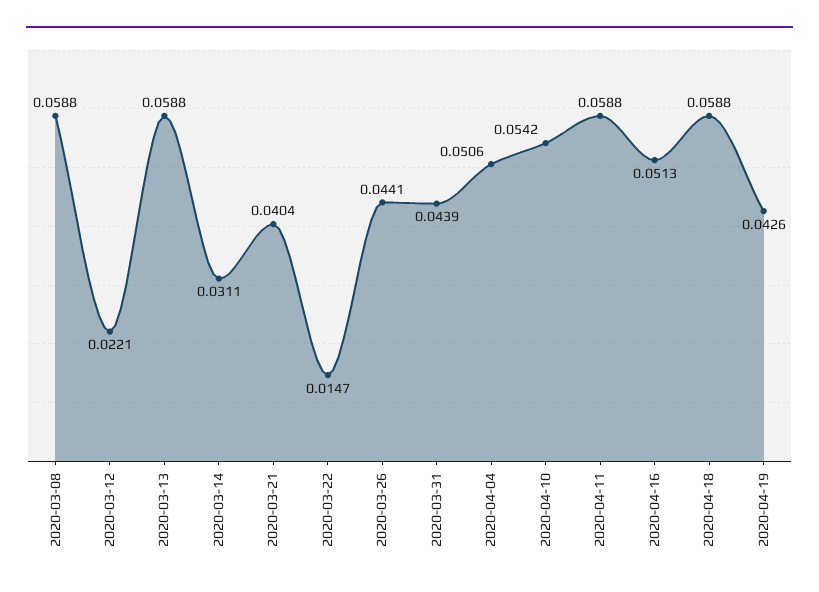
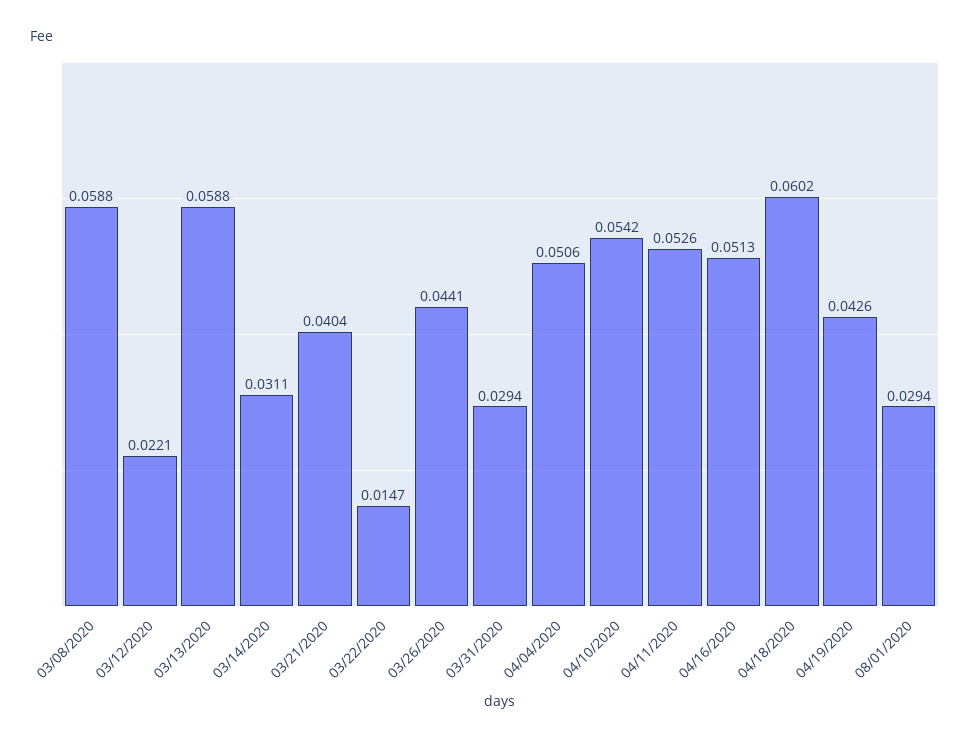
2020-03-31: 0.0439 -> 0.0294
2020-04-11: 0.0588 -> 0.0526
2020-04-18: 0.0588 -> 0.0602
08/01/2020: none -> 0.0294

